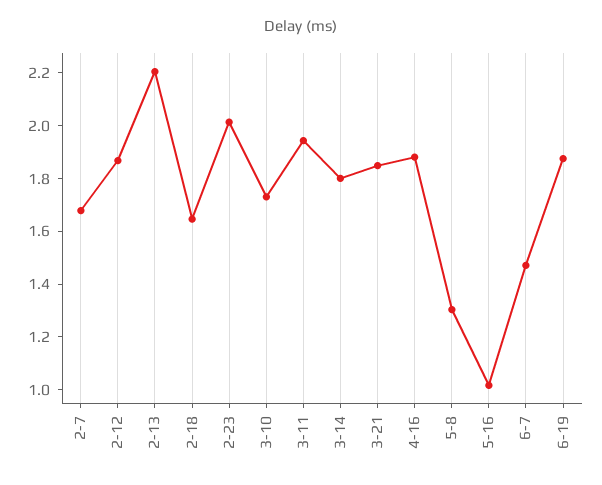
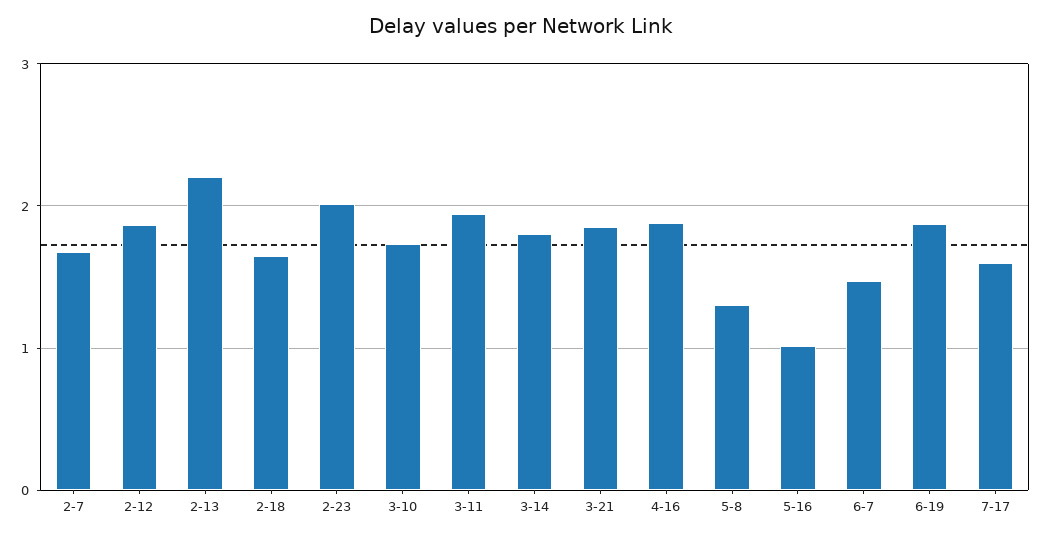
7-17: none -> 1.6

